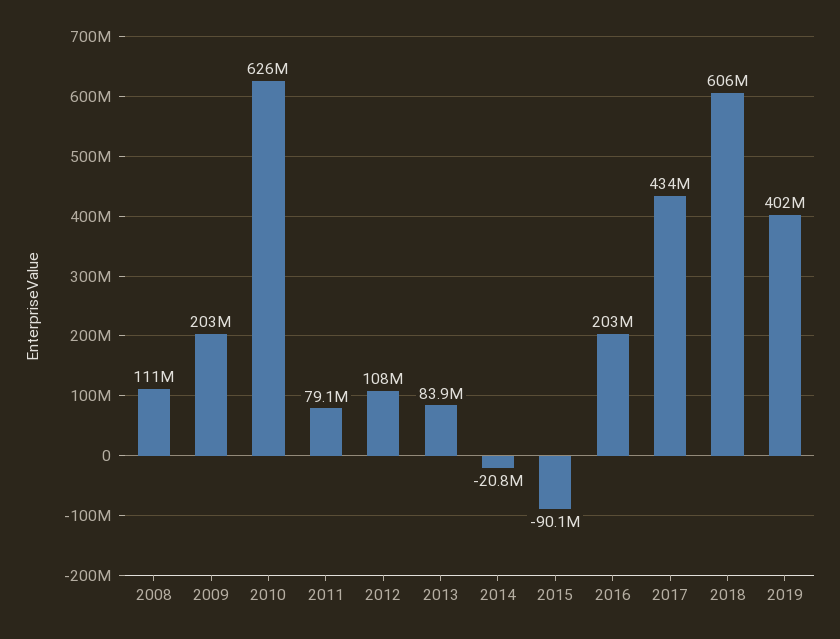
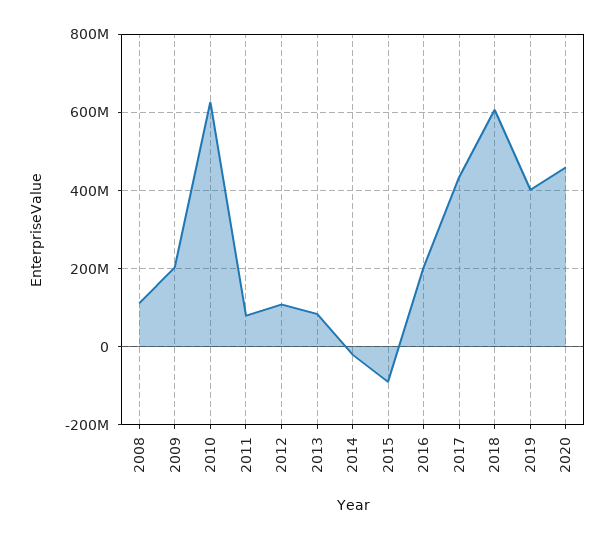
2020: none -> 460000000

